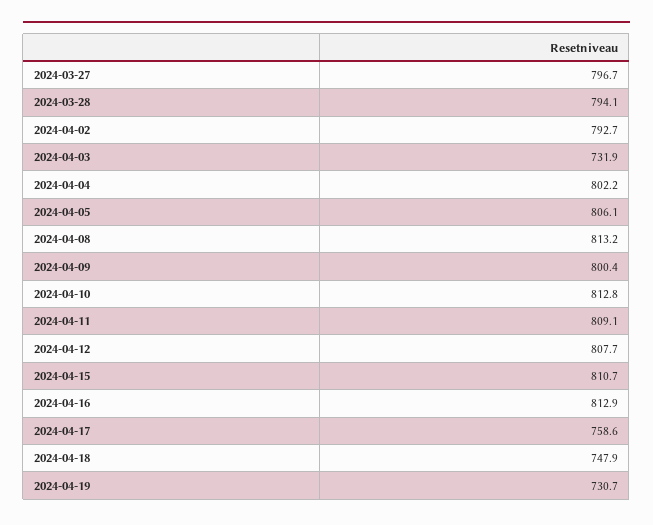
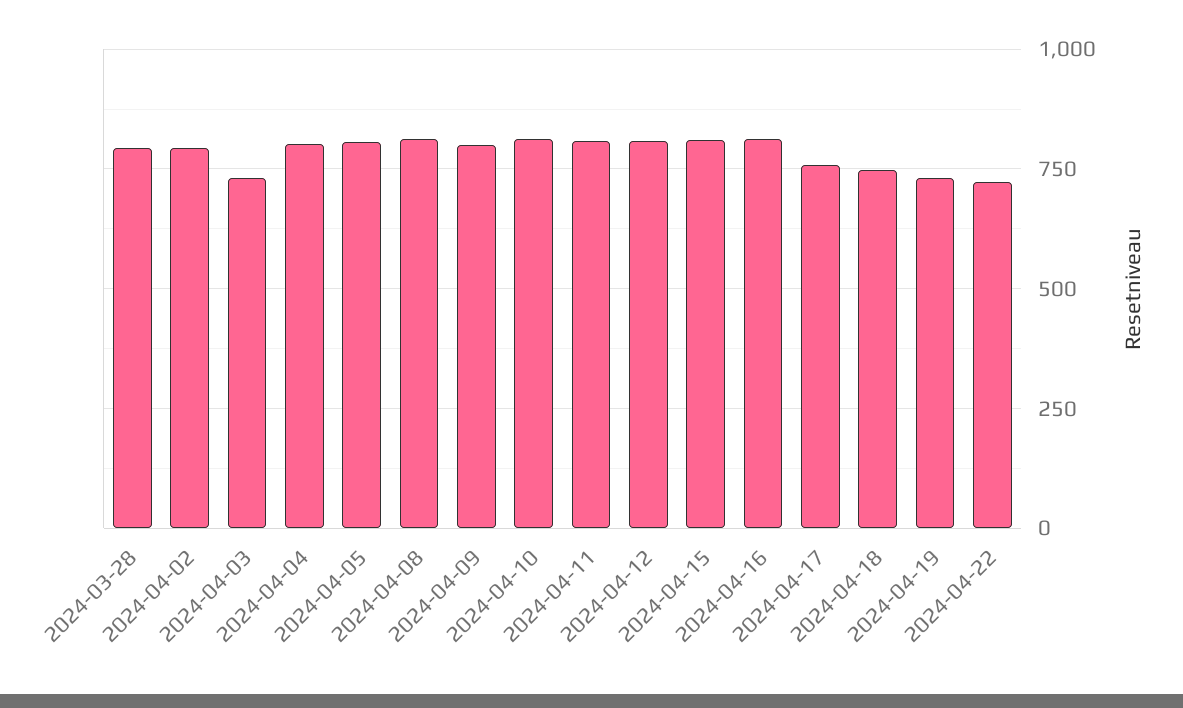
2024-03-27: 796.7 -> none
2024-04-22: none -> 725

